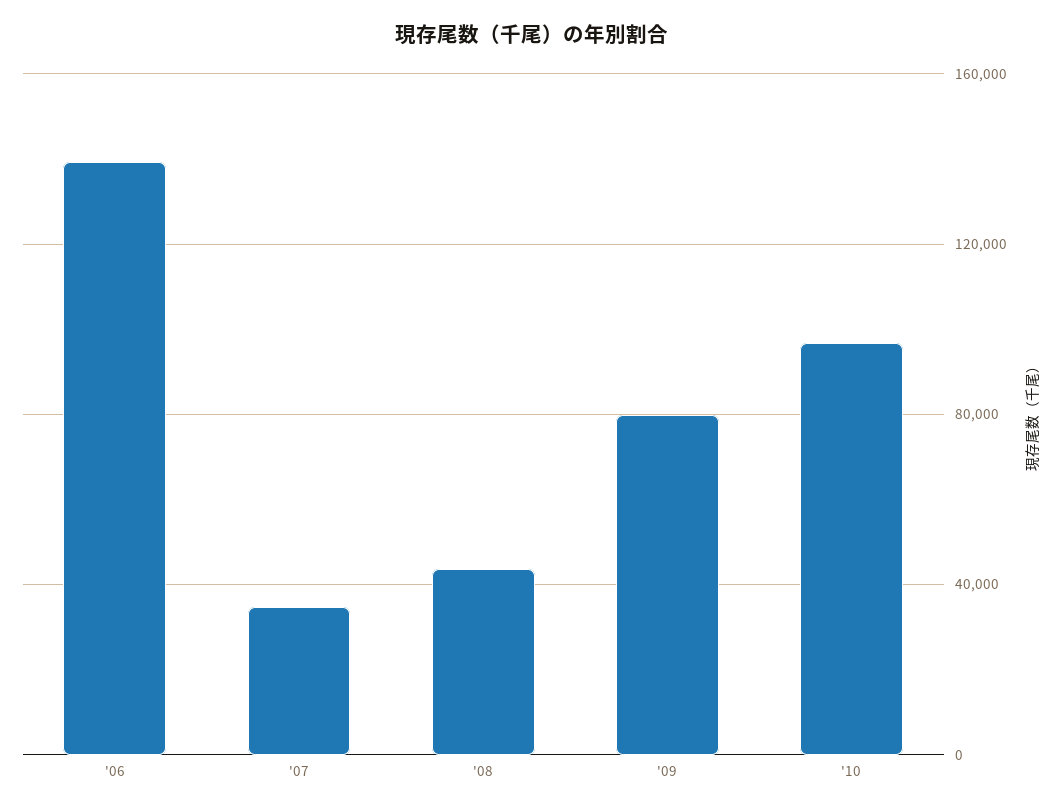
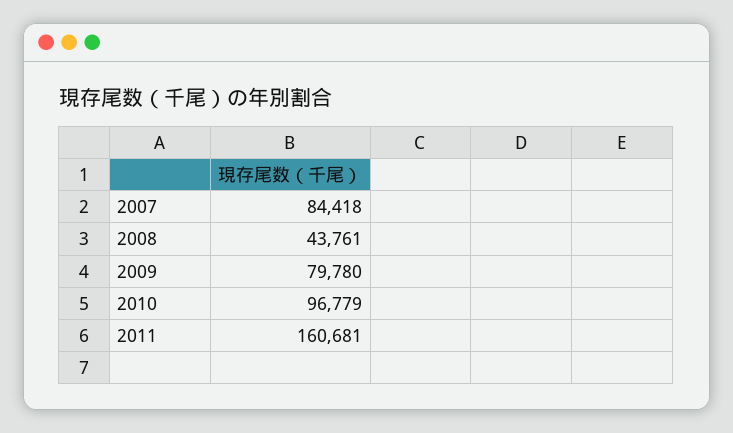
'06: 140000 -> none
'07: 35000 -> 84418
2011: none -> 160681

